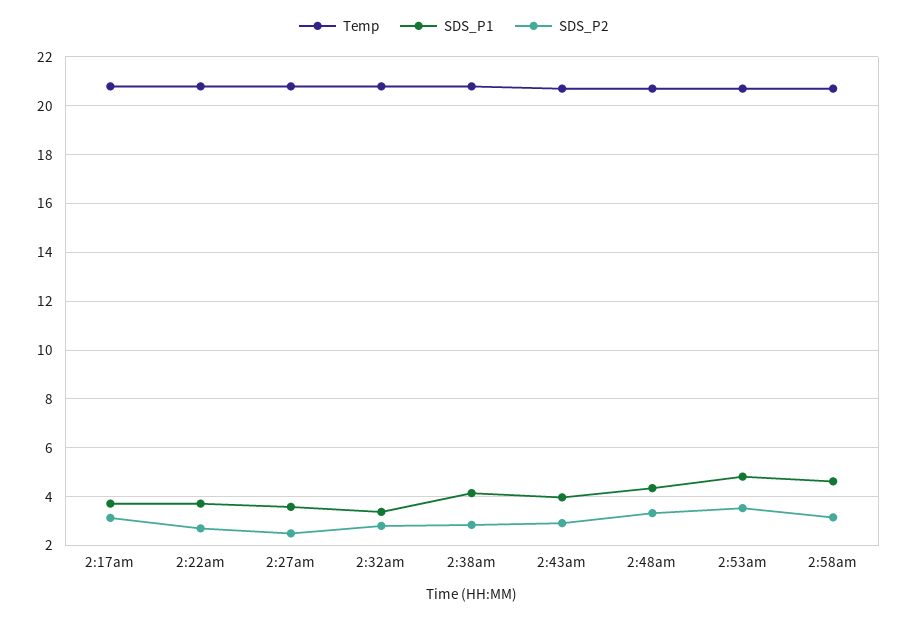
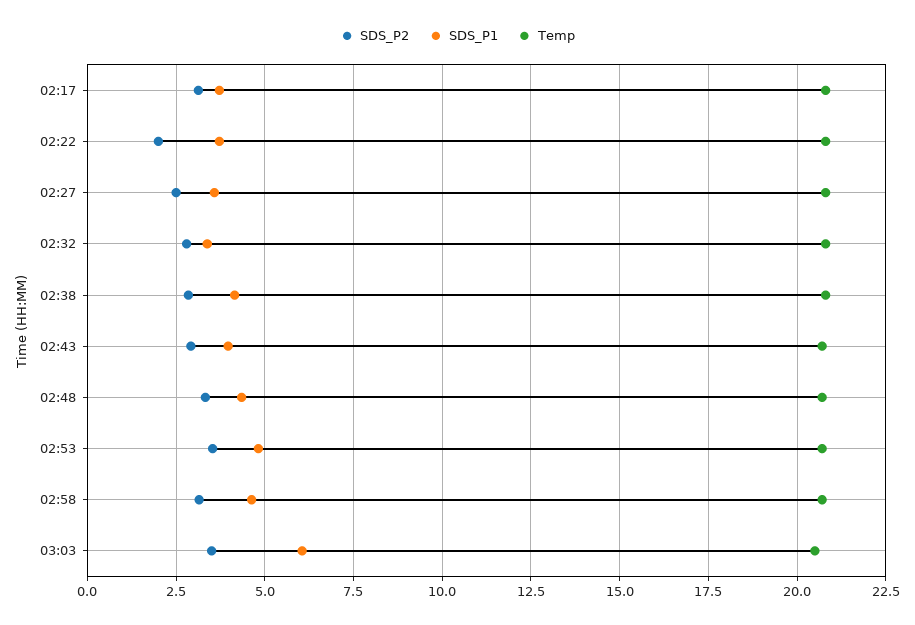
SDS_P2, 2:22am: 2.75 -> 2
SDS_P2, 03:03: none -> 3.5
SDS_P1, 03:03: none -> 6
Temp, 03:03: none -> 20.5

